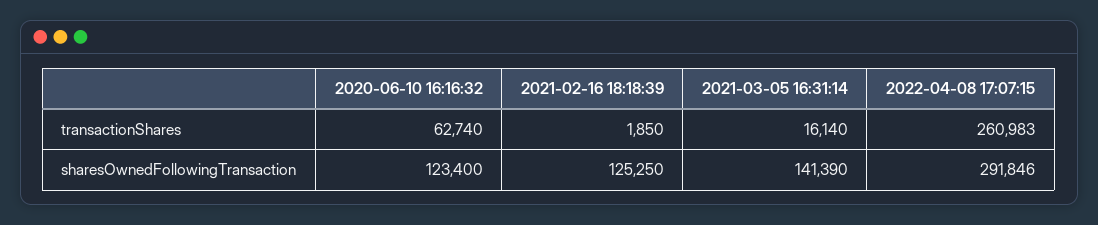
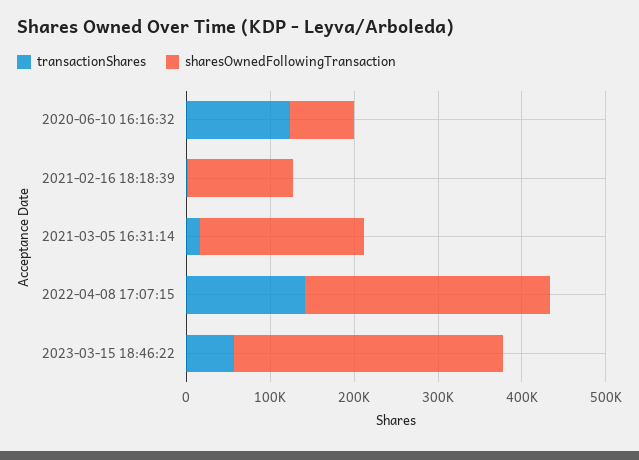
transactionShares, 2020-06-10 16:16:32: 62740 -> 120000
transactionShares, 2022-04-08 17:07:15: 260983 -> 140000
sharesOwnedFollowingTransaction, 2020-06-10 16:16:32: 123400 -> 80000
sharesOwnedFollowingTransaction, 2021-03-05 16:31:14: 141390 -> 200000
transactionShares, 2023-03-15 18:46:22: none -> 60000
sharesOwnedFollowingTransaction, 2023-03-15 18:46:22: none -> 320000

